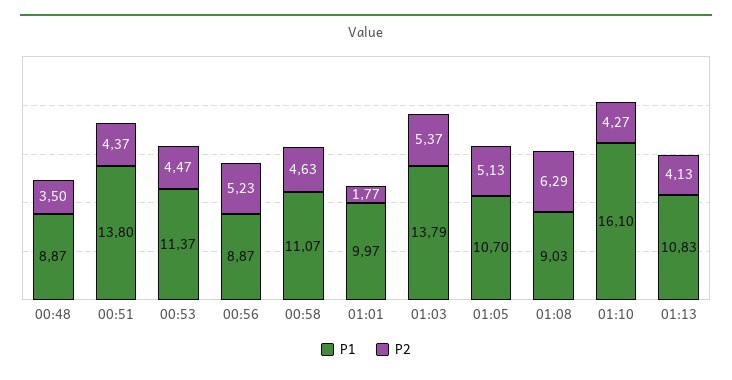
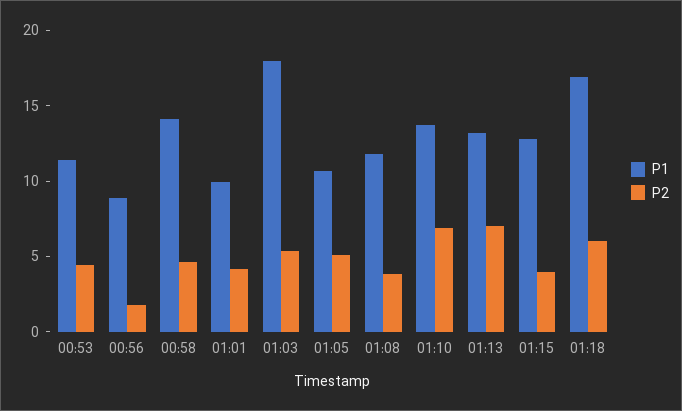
P1, 00:48: 8.87 -> none
P2, 00:48: 3.5 -> none
P1, 00:51: 13.8 -> none
P2, 00:51: 4.37 -> none
P2, 00:56: 5.23 -> 2
P1, 00:58: 11.07 -> 14
P2, 01:01: 1.77 -> 4
P1, 01:03: 13.79 -> 18
P1, 01:08: 9.03 -> 12
P2, 01:08: 6.29 -> 4
P1, 01:10: 16.1 -> 14
P2, 01:10: 4.27 -> 7
P1, 01:13: 10.83 -> 13
P2, 01:13: 4.13 -> 7
P1, 01:15: none -> 13
P2, 01:15: none -> 4
P1, 01:18: none -> 17
P2, 01:18: none -> 6

